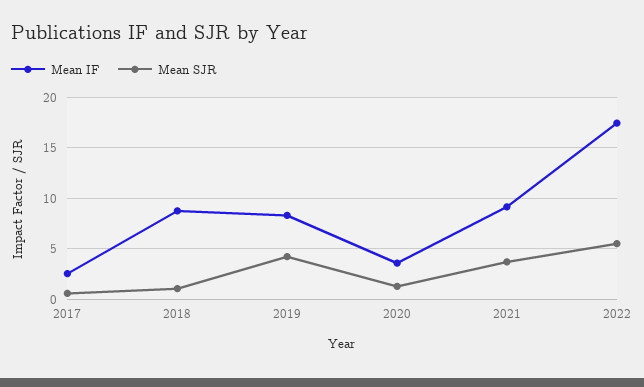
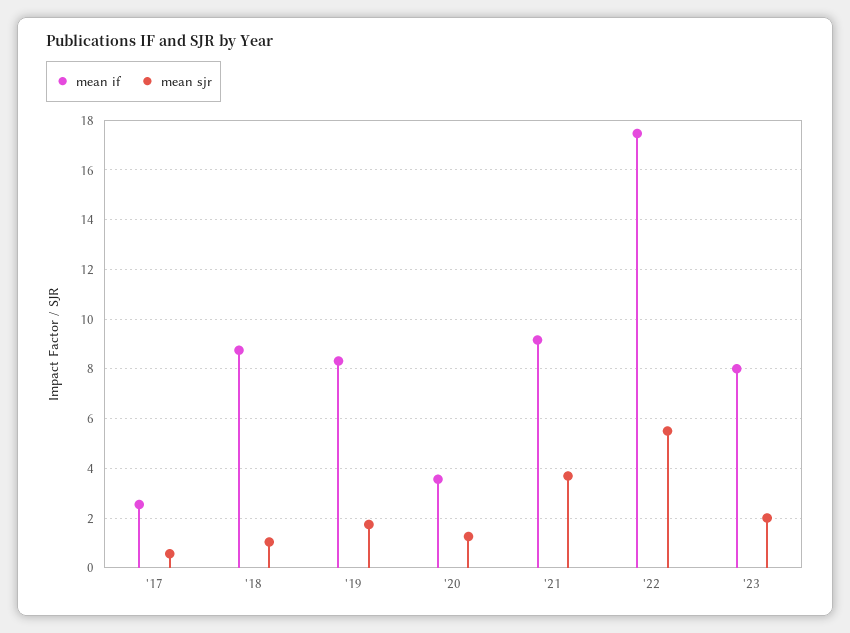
Mean SJR, 2019: 4 -> 1.75
Mean IF, '23: none -> 8
Mean SJR, '23: none -> 2

